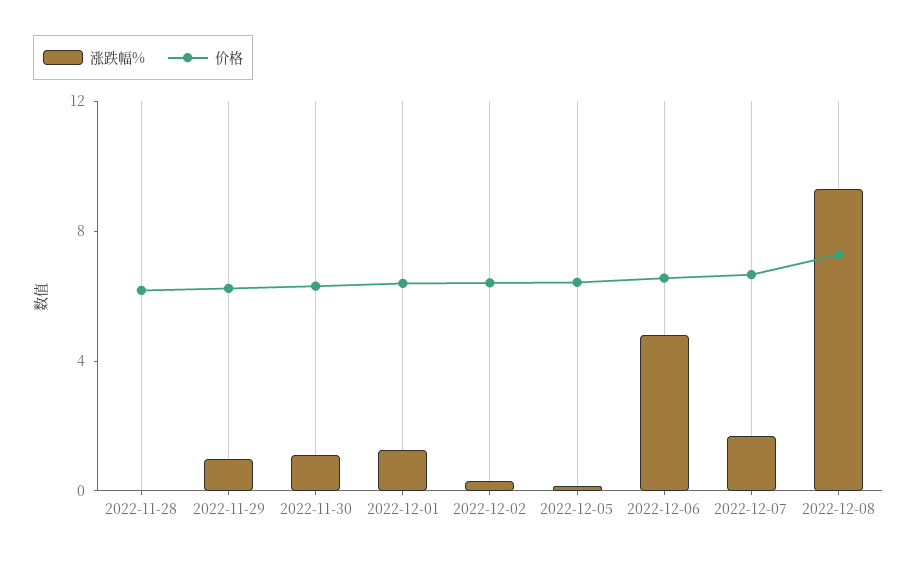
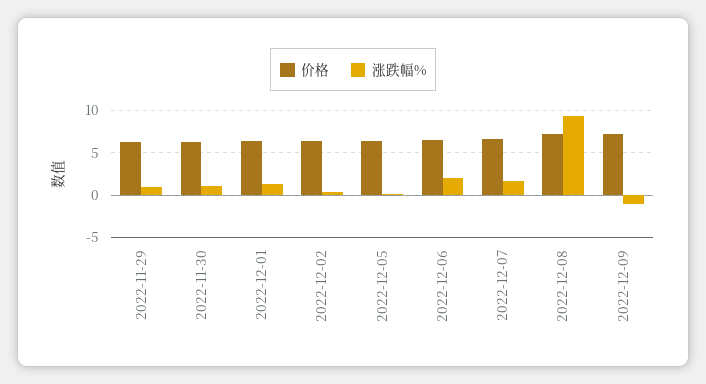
涨跌幅%, 2022-11-28: 0 -> none
价格, 2022-11-28: 6 -> none
涨跌幅%, 2022-12-06: 5 -> 2
价格, 2022-12-09: none -> 7
涨跌幅%, 2022-12-09: none -> -1

